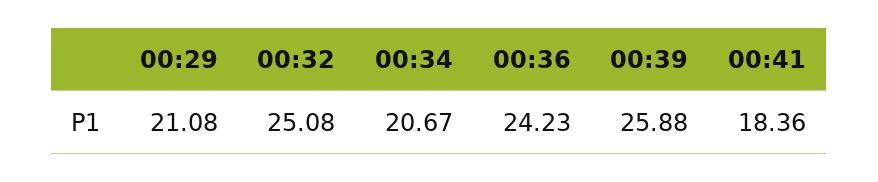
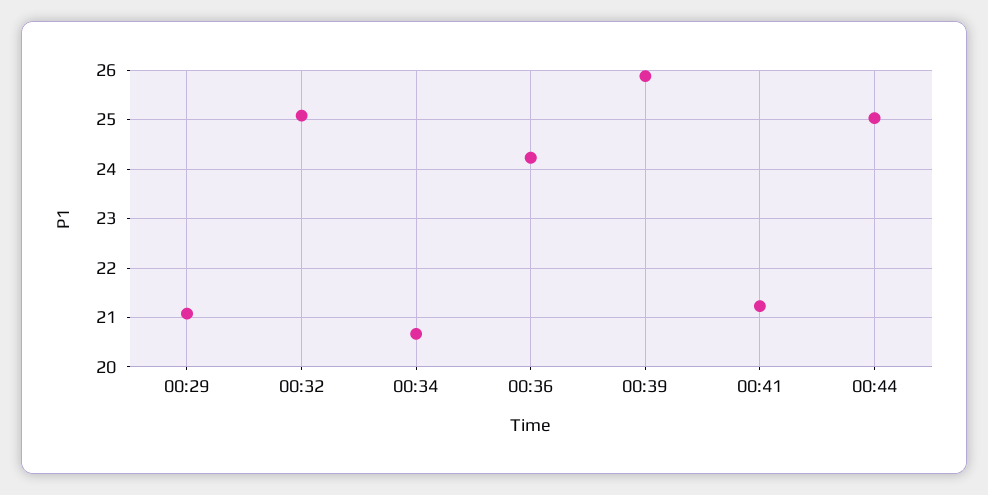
00:41: 18.36 -> 21.2
00:44: none -> 25

